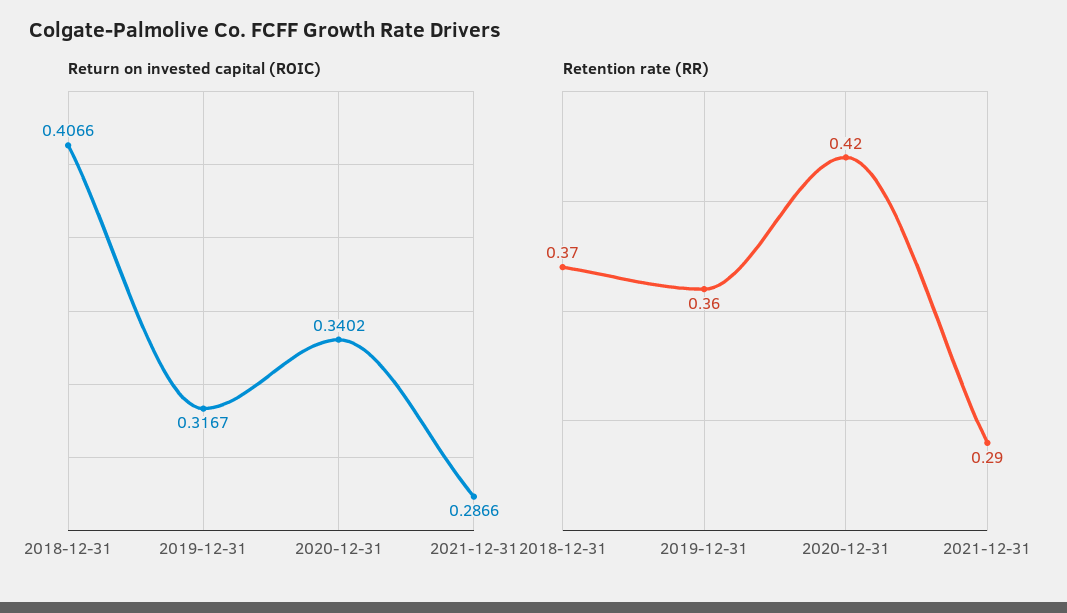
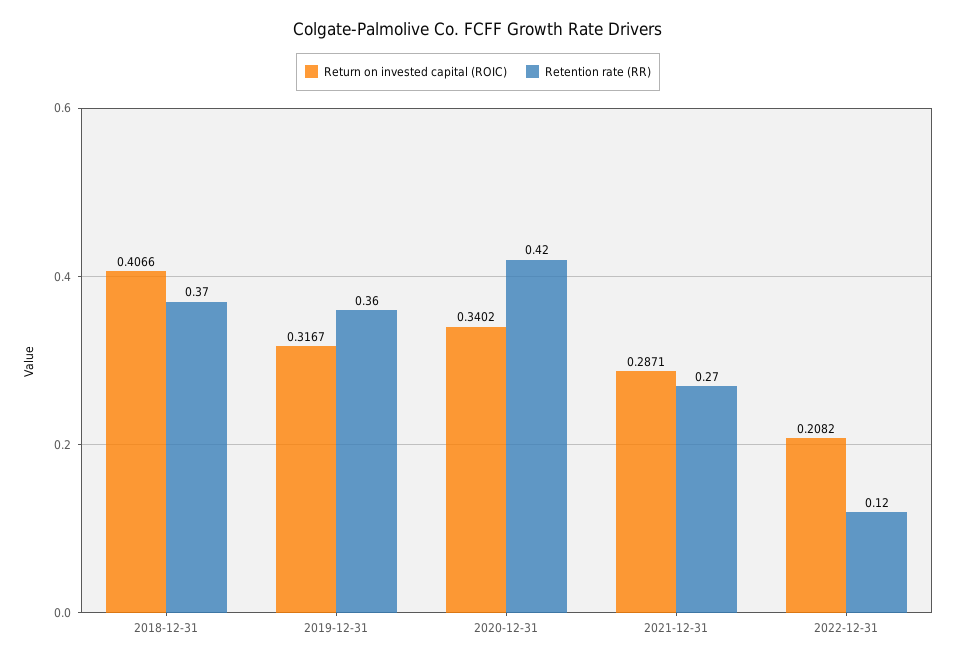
Return on invested capital (ROIC), 2021-12-31: 0.2866 -> 0.2871
Retention rate (RR), 2021-12-31: 0.29 -> 0.27
Return on invested capital (ROIC), 2022-12-31: none -> 0.2082
Retention rate (RR), 2022-12-31: none -> 0.12

